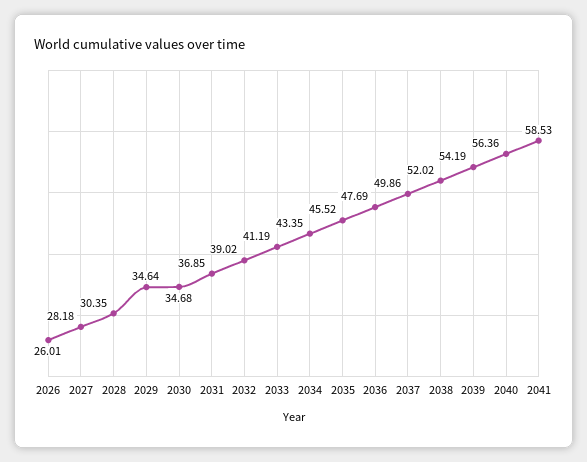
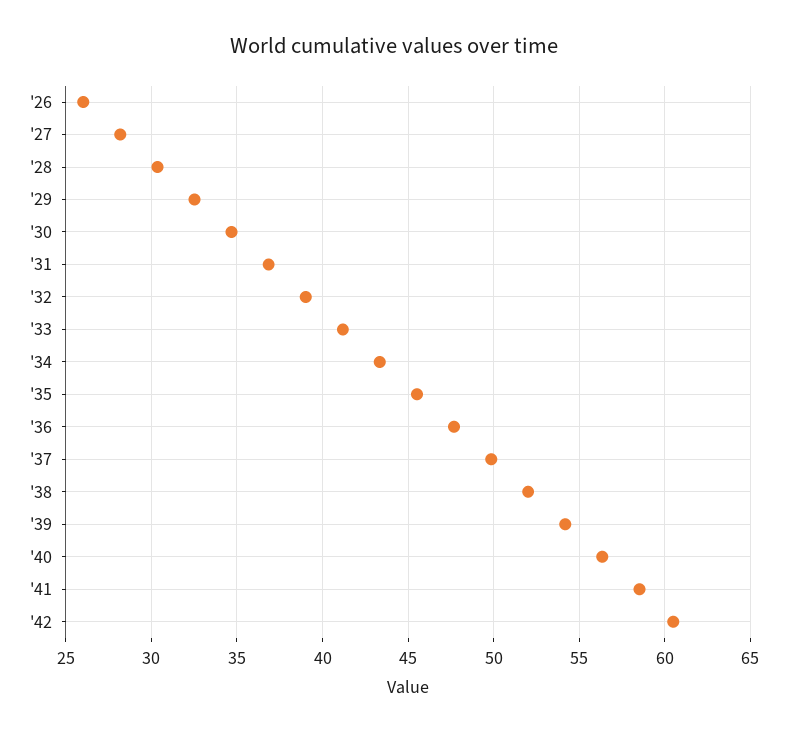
2029: 34.64 -> 32.5
'42: none -> 60.5

